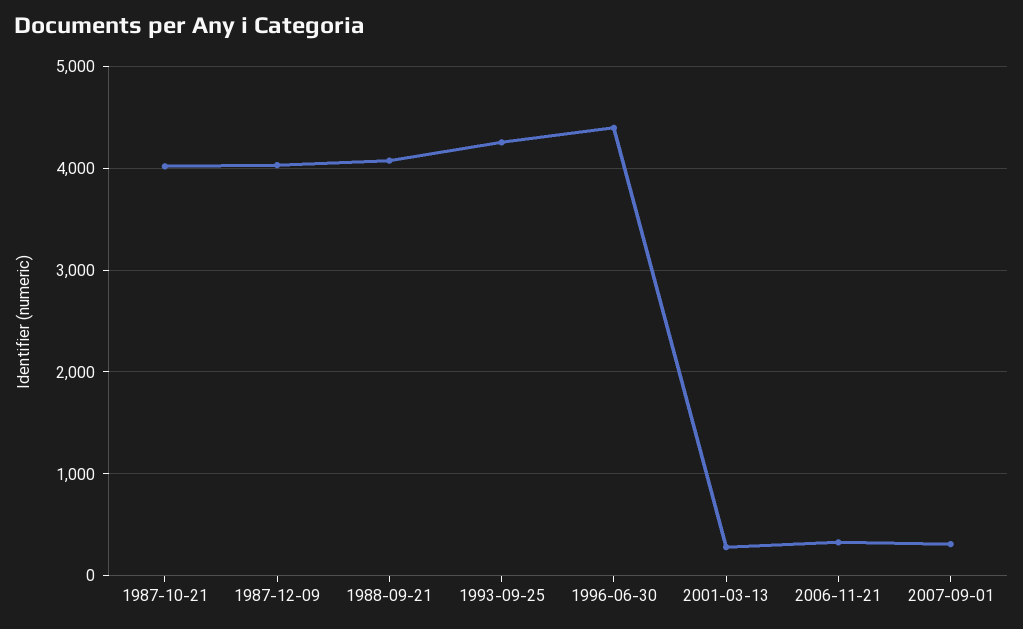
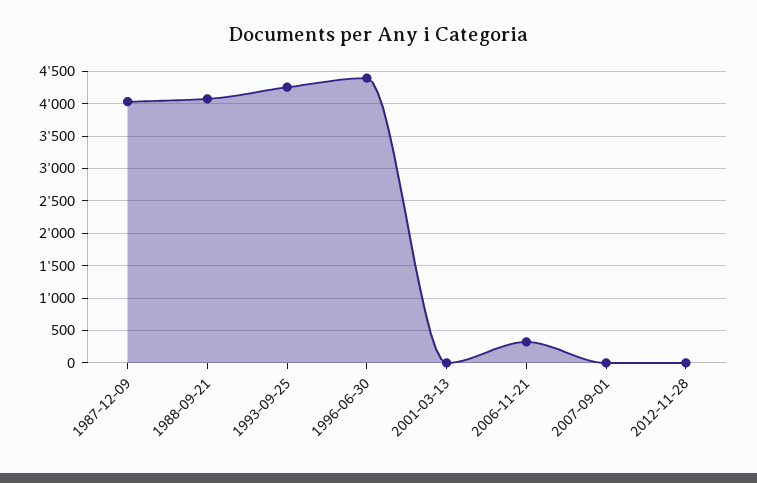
1987-10-21: 4000 -> none
2001-03-13: 300 -> 0
2007-09-01: 300 -> 0
2012-11-28: none -> 0

